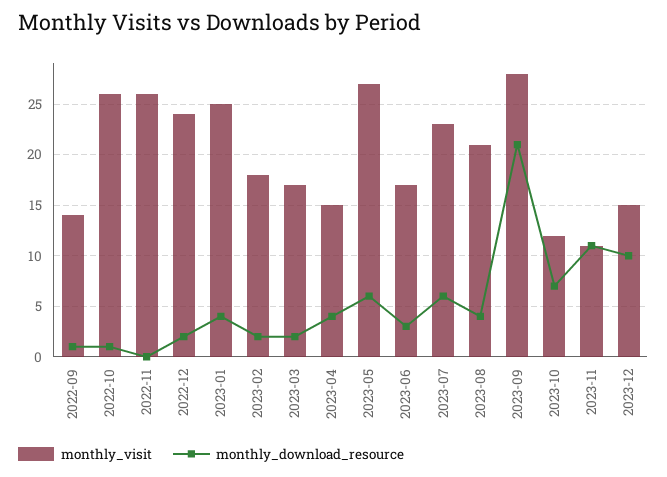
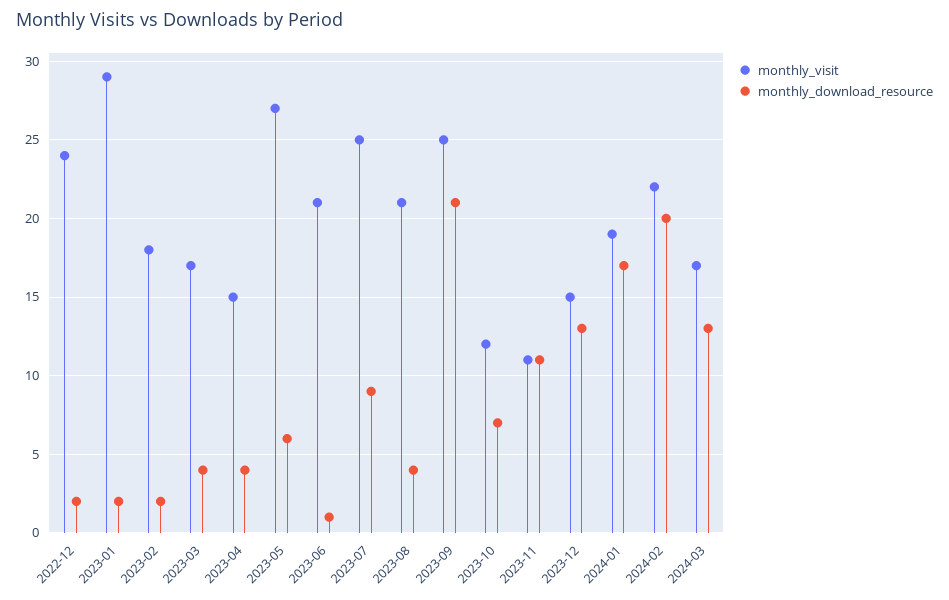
monthly_visit, 2022-09: 14 -> none
monthly_download_resource, 2022-09: 1 -> none
monthly_visit, 2022-10: 26 -> none
monthly_download_resource, 2022-10: 1 -> none
monthly_visit, 2022-11: 26 -> none
monthly_download_resource, 2022-11: 0 -> none
monthly_visit, 2023-01: 25 -> 29
monthly_download_resource, 2023-01: 4 -> 2
monthly_download_resource, 2023-03: 2 -> 4
monthly_visit, 2023-06: 17 -> 21
monthly_download_resource, 2023-06: 3 -> 1
monthly_visit, 2023-07: 23 -> 25
monthly_download_resource, 2023-07: 6 -> 9
monthly_visit, 2023-09: 28 -> 25
monthly_download_resource, 2023-12: 10 -> 13
monthly_visit, 2024-01: none -> 19
monthly_download_resource, 2024-01: none -> 17
monthly_visit, 2024-02: none -> 22
monthly_download_resource, 2024-02: none -> 20
monthly_visit, 2024-03: none -> 17
monthly_download_resource, 2024-03: none -> 13

